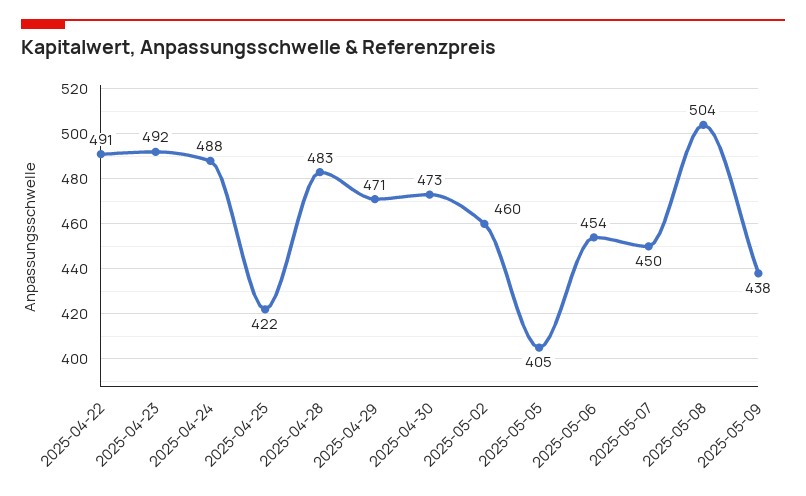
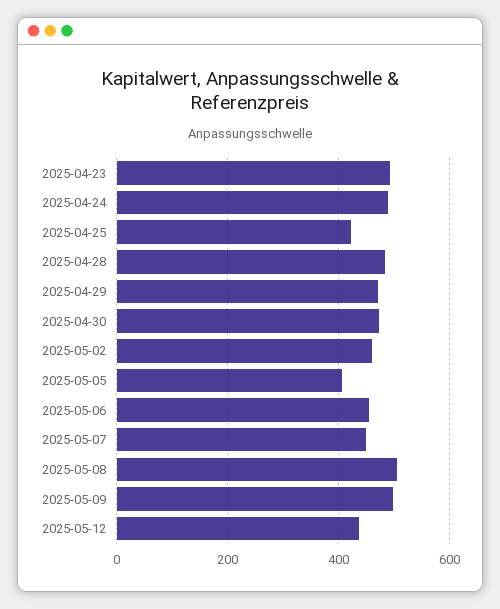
2025-04-22: 491 -> none
2025-05-09: 438 -> 500
2025-05-12: none -> 440

